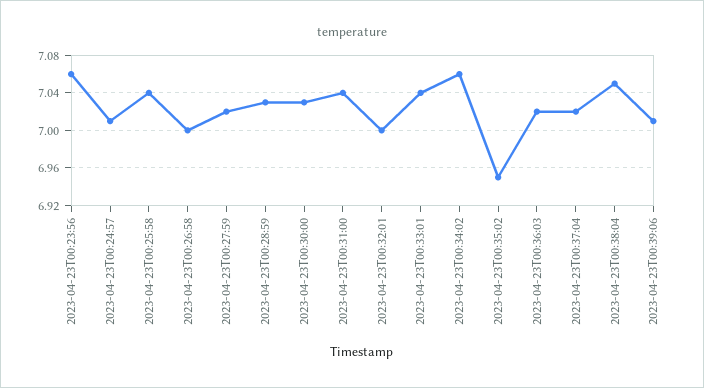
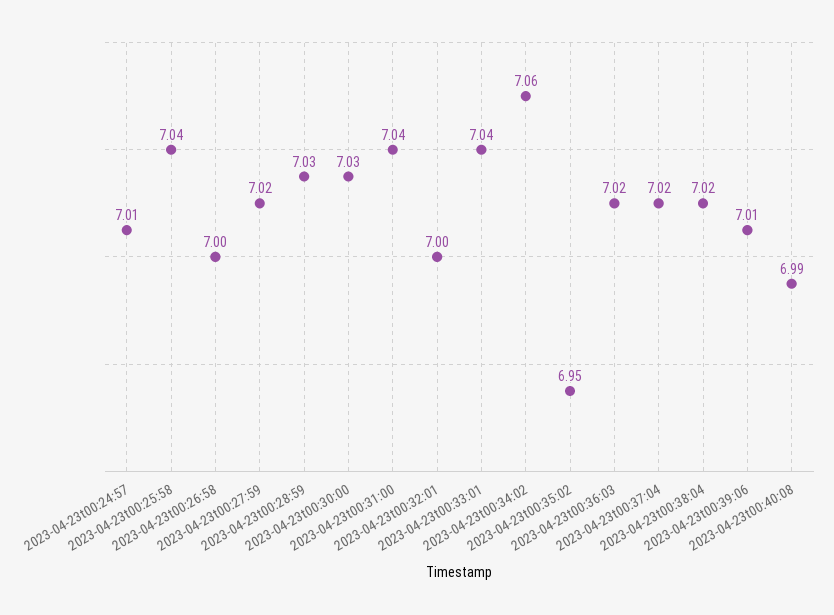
2023-04-23T00:23:56: 7.06 -> none
2023-04-23T00:38:04: 7.05 -> 7.02
2023-04-23t00:40:08: none -> 6.99

